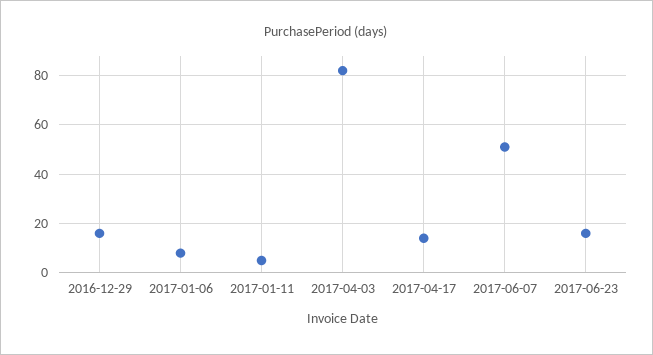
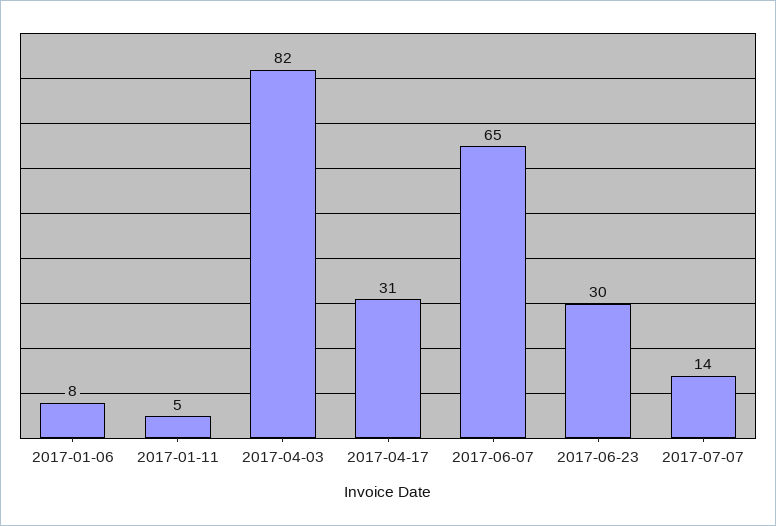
2016-12-29: 15 -> none
2017-04-17: 15 -> 31
2017-06-07: 50 -> 65
2017-06-23: 15 -> 30
2017-07-07: none -> 14

